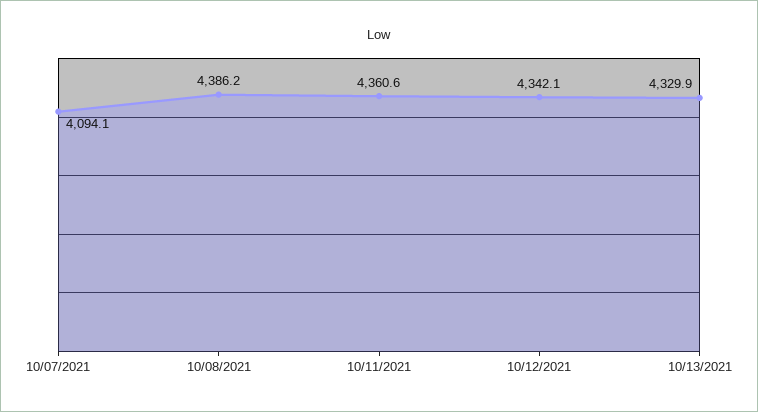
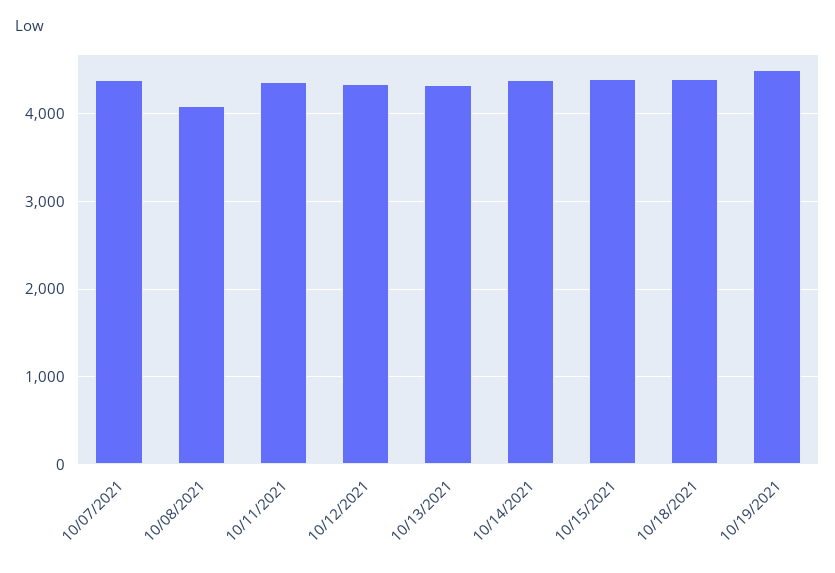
10/07/2021: 4094.1 -> 4400
10/08/2021: 4386.2 -> 4100
10/14/2021: none -> 4400
10/15/2021: none -> 4400
10/18/2021: none -> 4400
10/19/2021: none -> 4500

